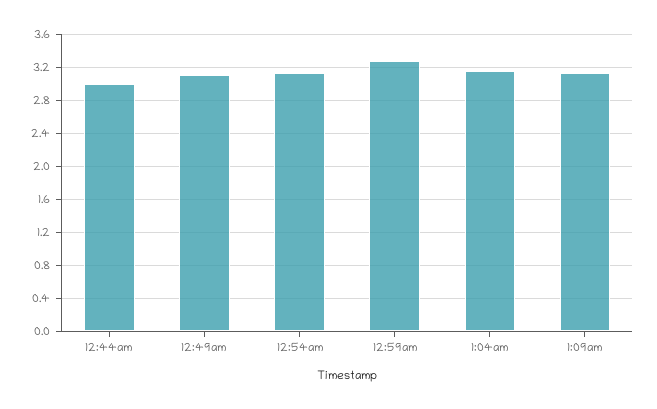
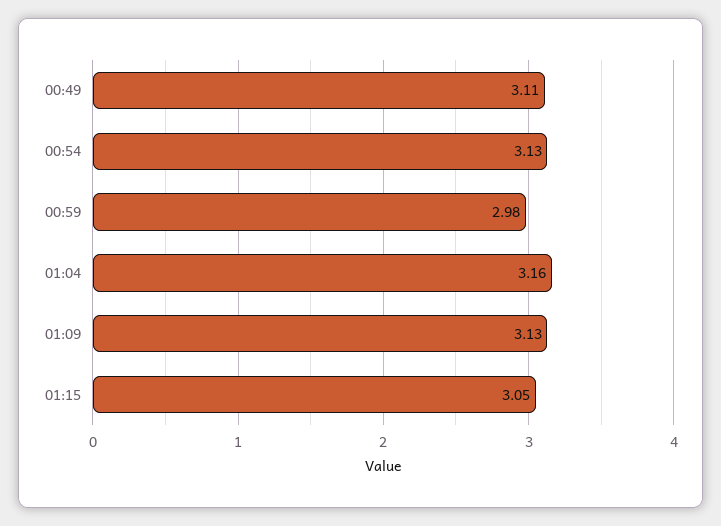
12:44am: 3 -> none
12:59am: 3.3 -> 2.98
01:15: none -> 3.05

